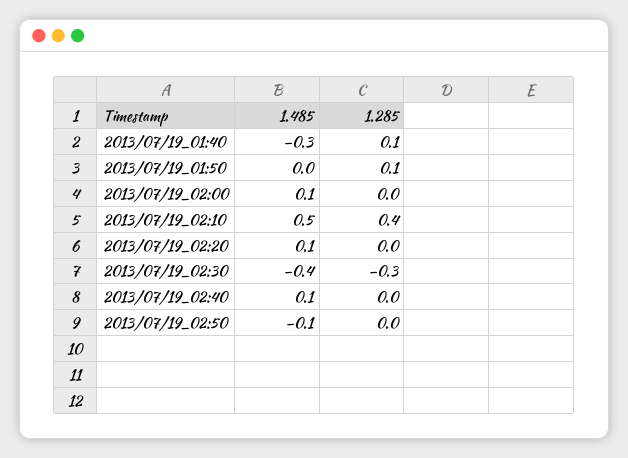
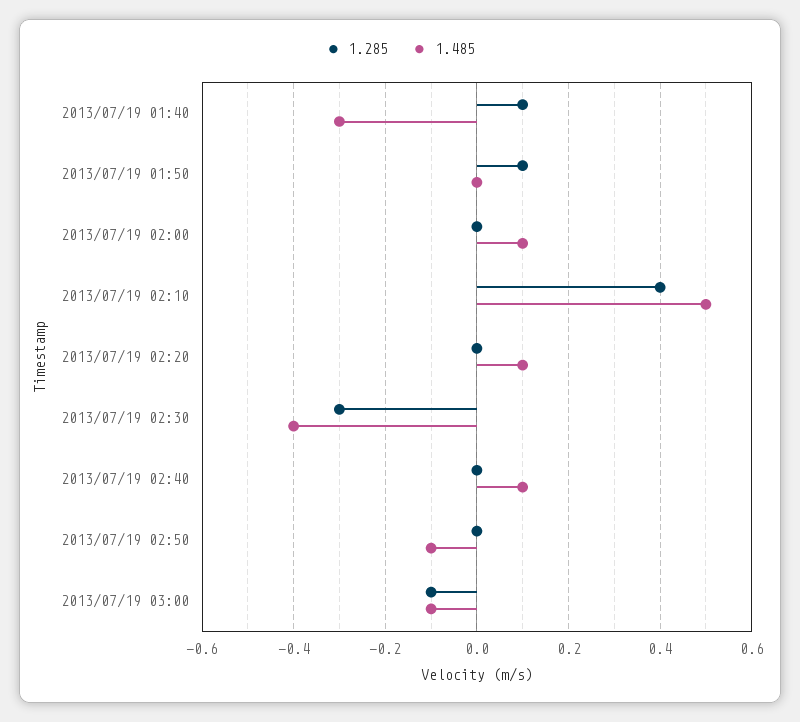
1.285, 2013/07/19 03:00: none -> -0.1
1.485, 2013/07/19 03:00: none -> -0.1

